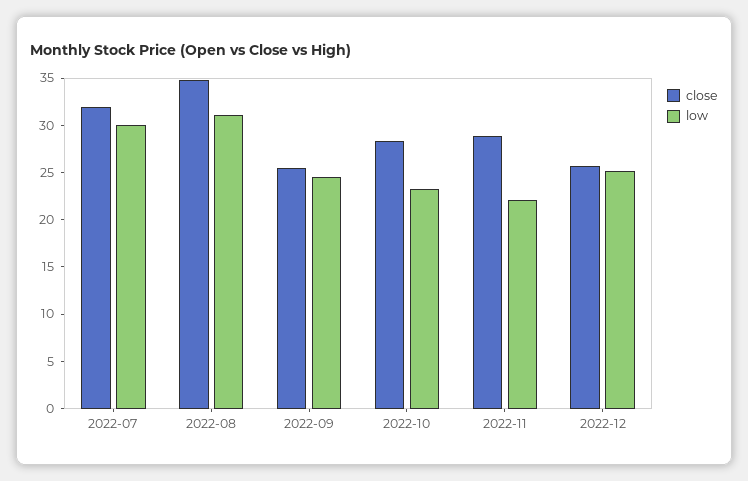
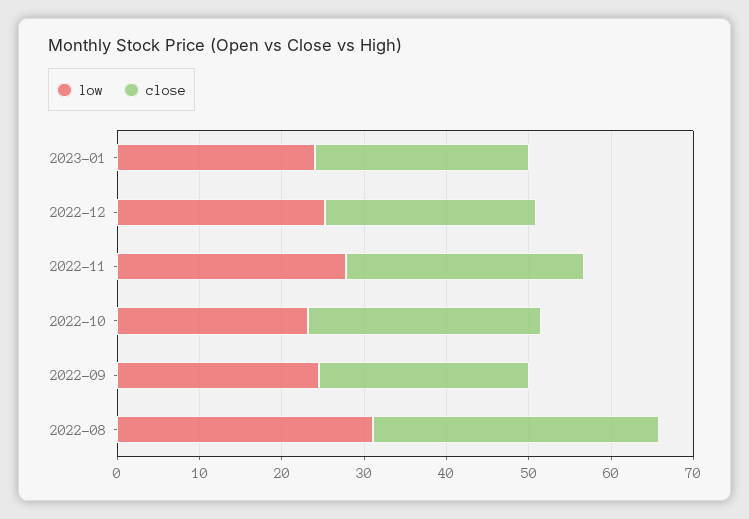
close, 2022-07: 32 -> none
low, 2022-07: 30 -> none
low, 2022-11: 22 -> 28
low, 2023-01: none -> 24
close, 2023-01: none -> 26

